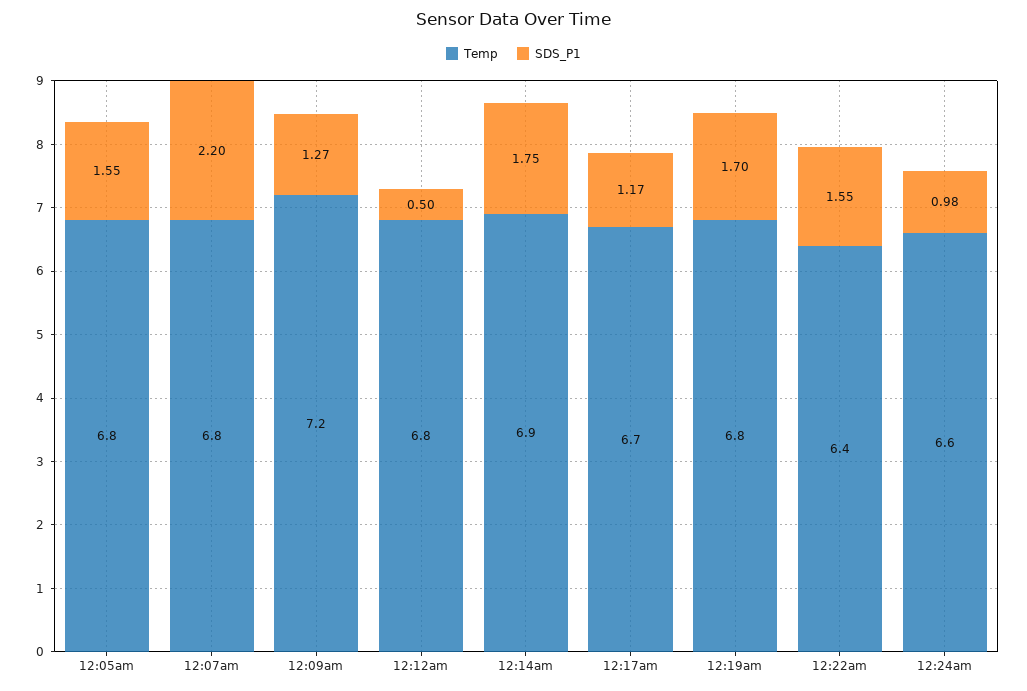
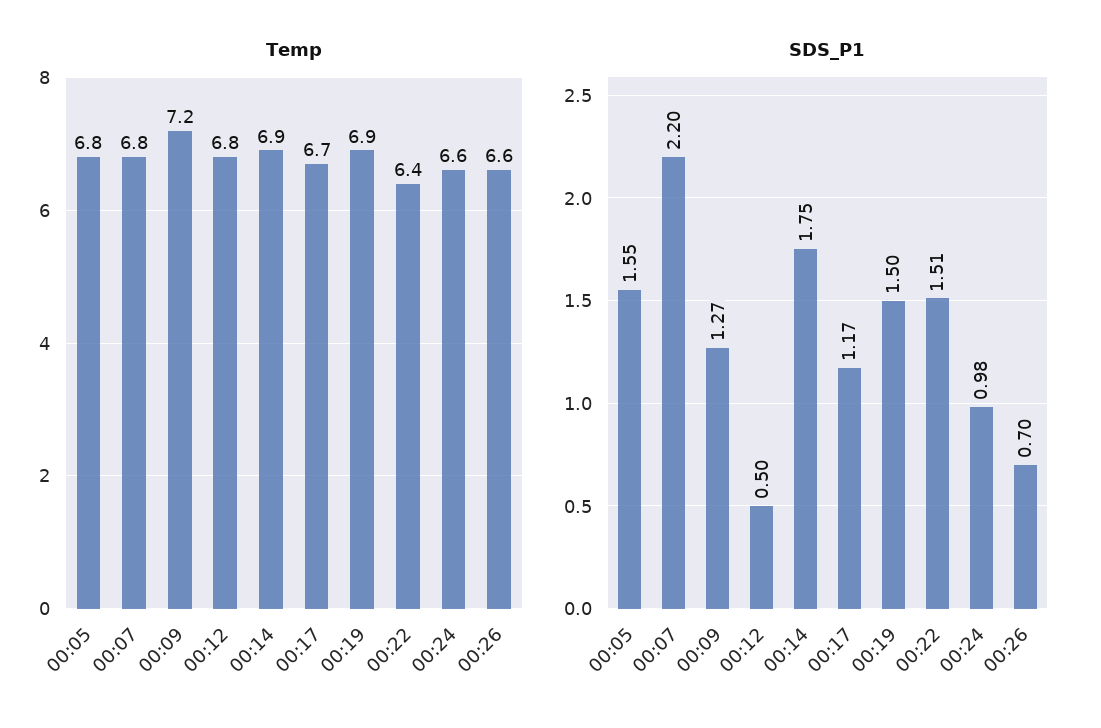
Temp, 12:19am: 6.8 -> 6.9
SDS_P1, 12:19am: 1.7 -> 1.5
SDS_P1, 12:22am: 1.55 -> 1.51
Temp, 00:26: none -> 6.6
SDS_P1, 00:26: none -> 0.7

